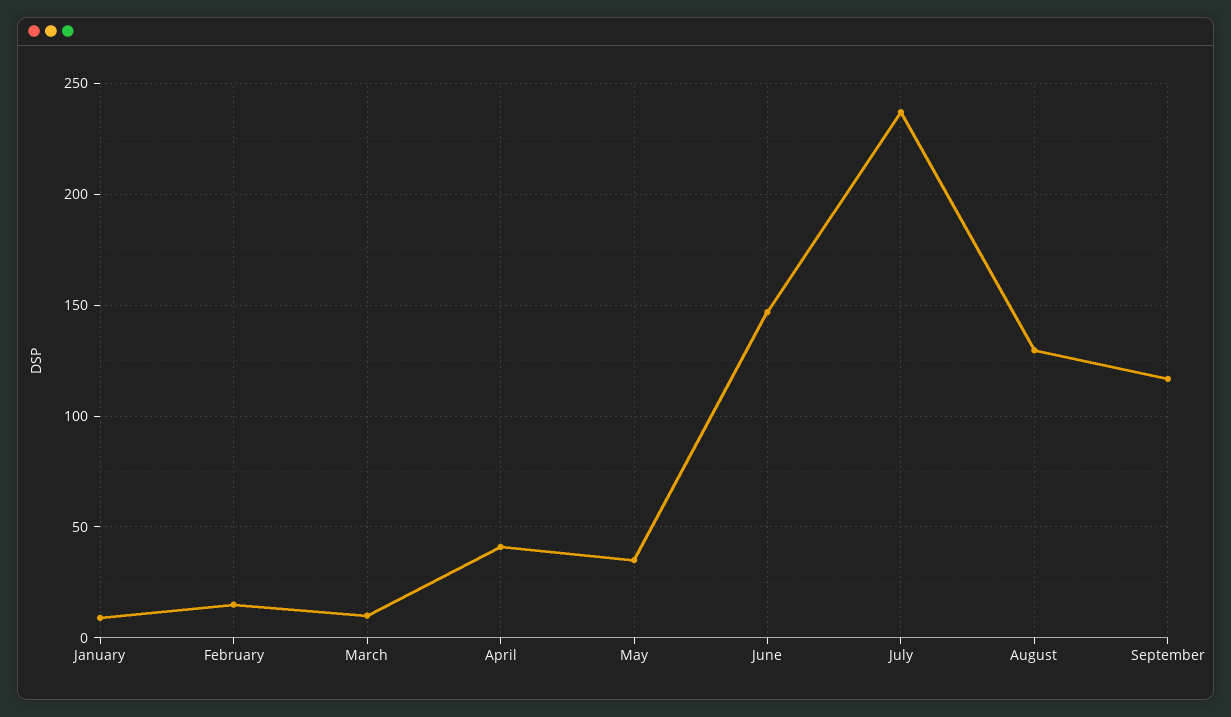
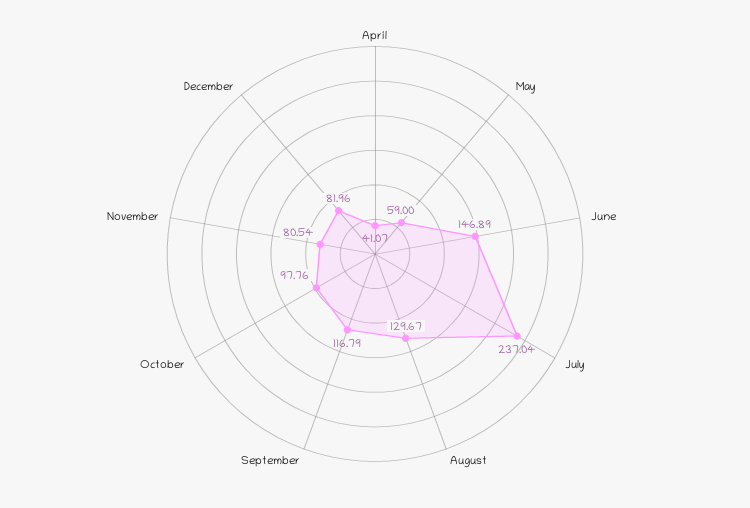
January: 10 -> none
February: 15 -> none
March: 10 -> none
May: 35 -> 59
October: none -> 97.76
November: none -> 80.54
December: none -> 81.96

